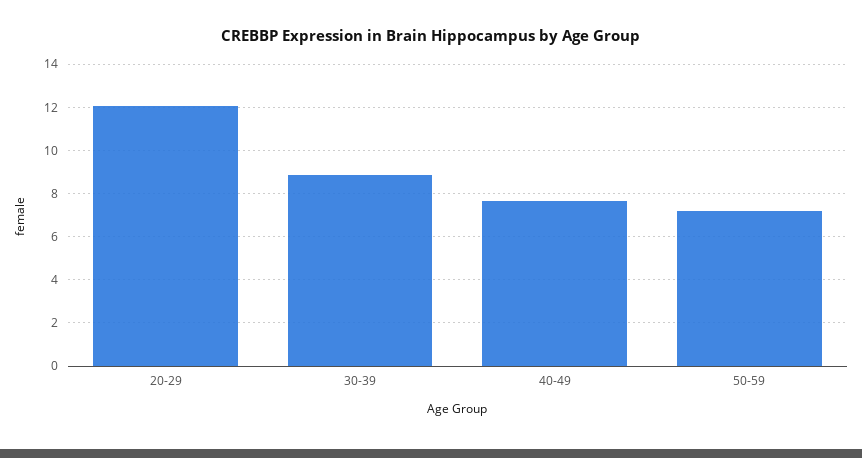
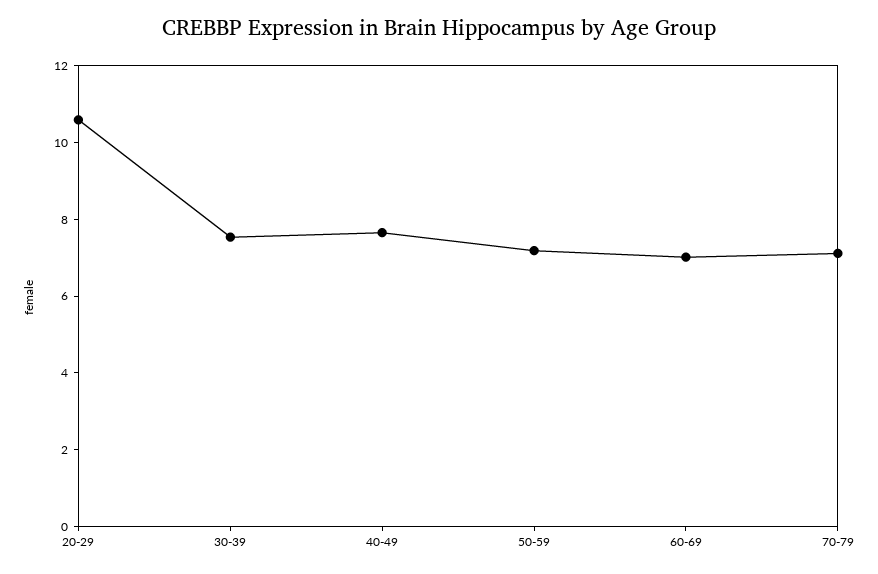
20-29: 12 -> 10.5
30-39: 9 -> 7.5
60-69: none -> 7
70-79: none -> 7

